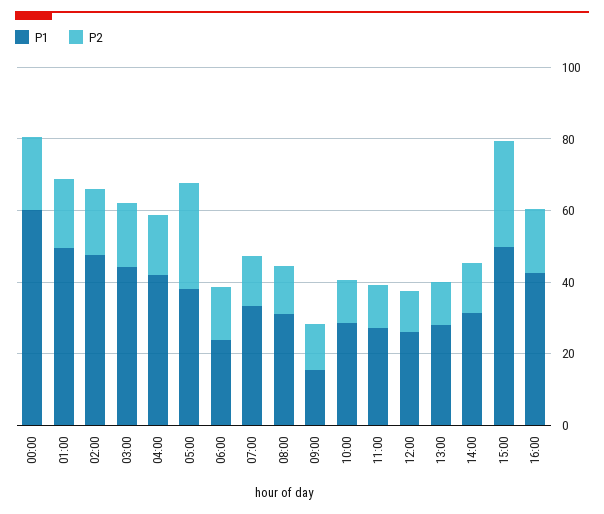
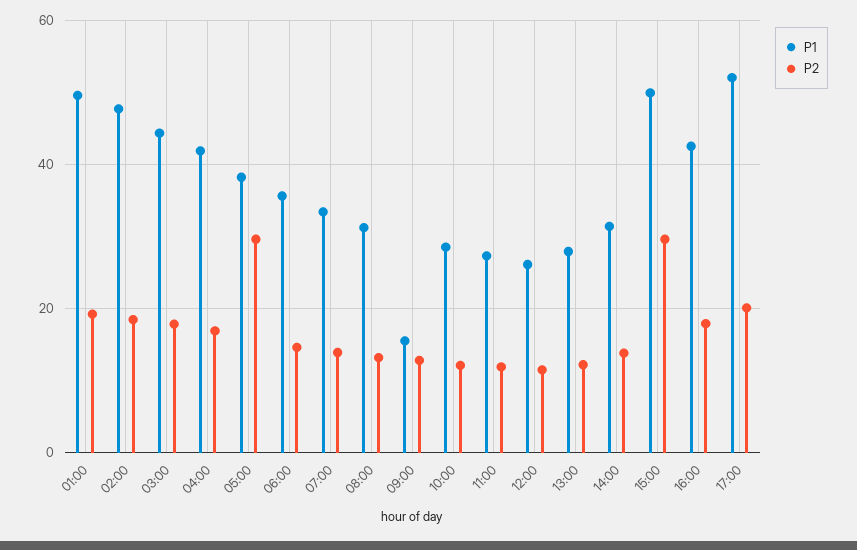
P1, 00:00: 60 -> none
P2, 00:00: 20 -> none
P1, 06:00: 25 -> 36
P1, 17:00: none -> 52
P2, 17:00: none -> 20

